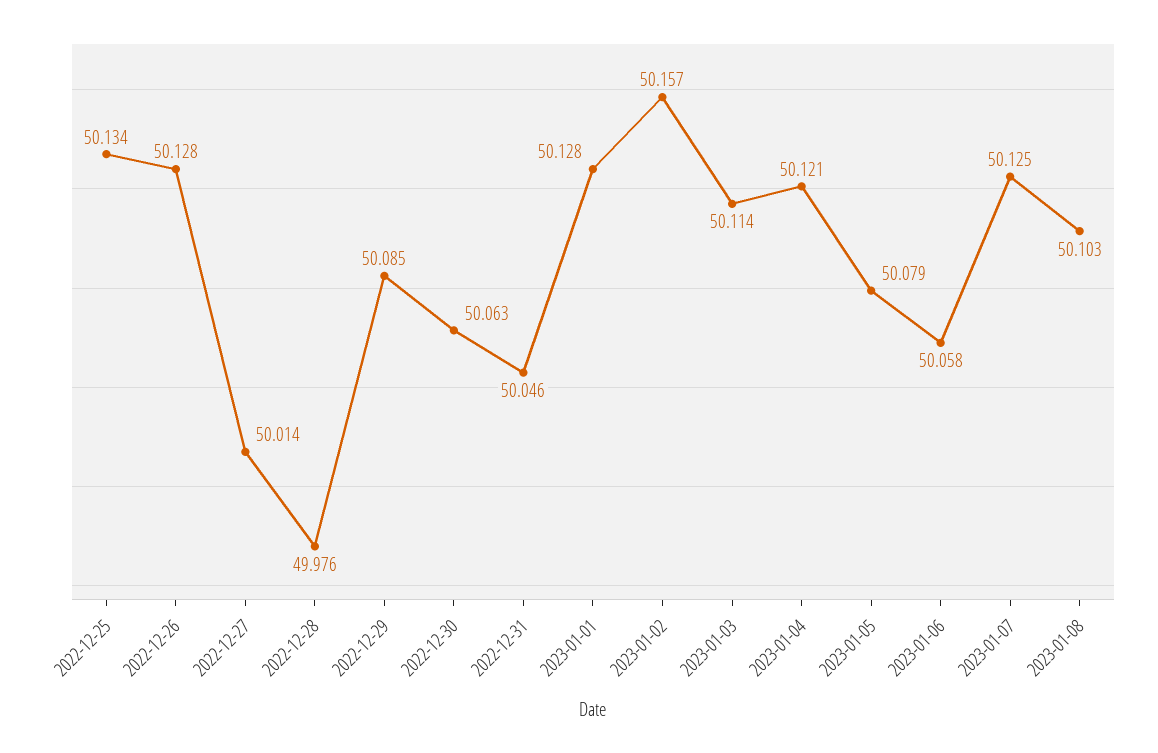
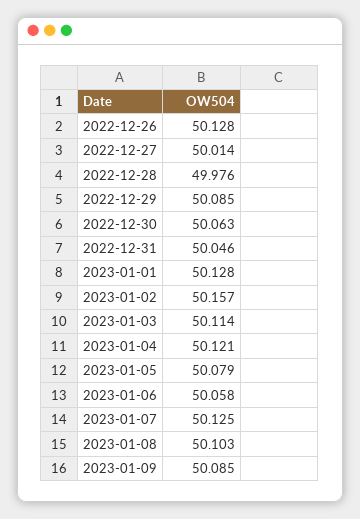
2022-12-25: 50.134 -> none
2023-01-09: none -> 50.085

